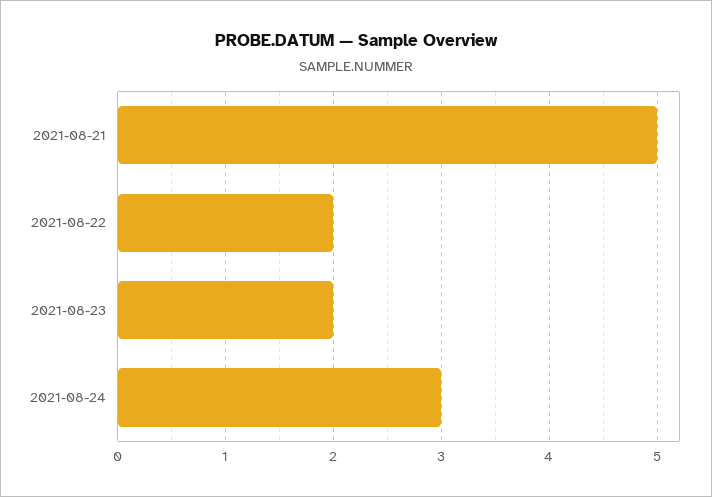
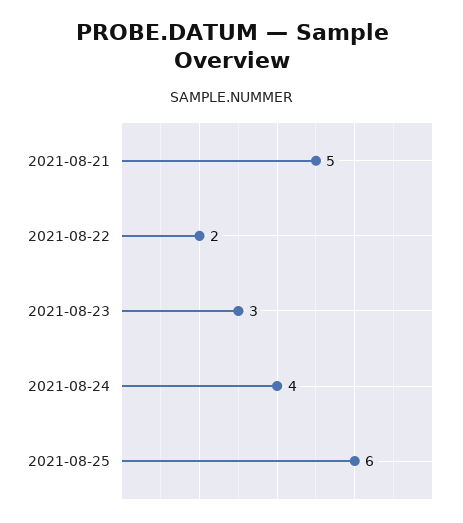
2021-08-23: 2 -> 3
2021-08-24: 3 -> 4
2021-08-25: none -> 6

